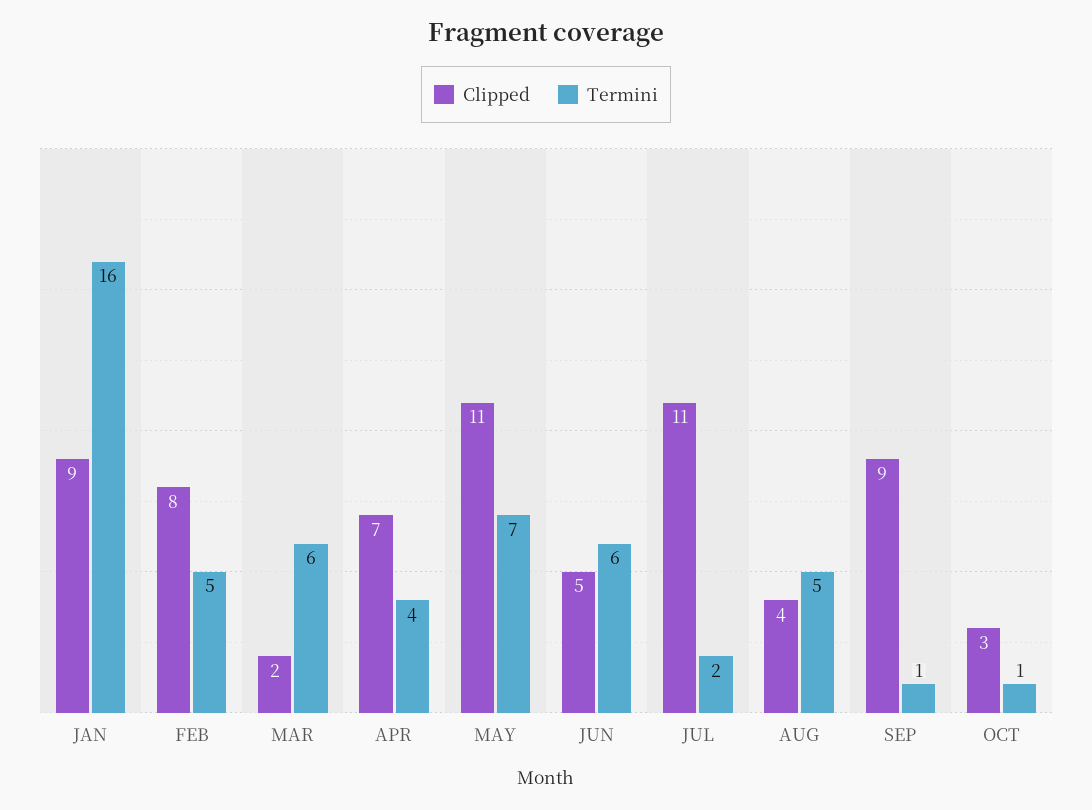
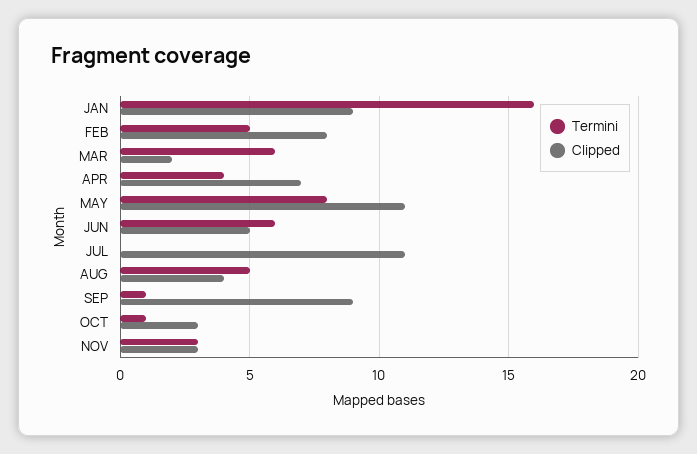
Termini, MAY: 7 -> 8
Termini, JUL: 2 -> 0
Termini, NOV: none -> 3
Clipped, NOV: none -> 3

